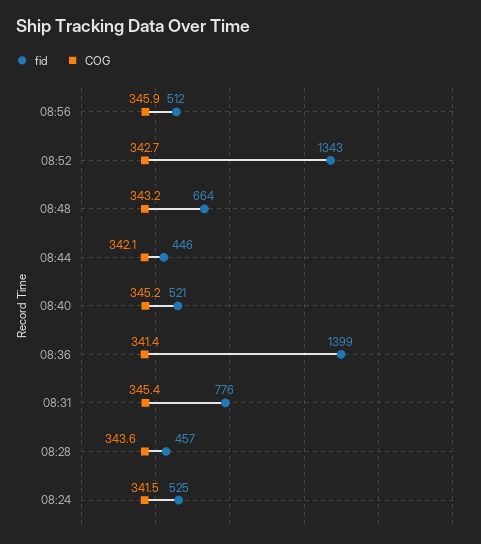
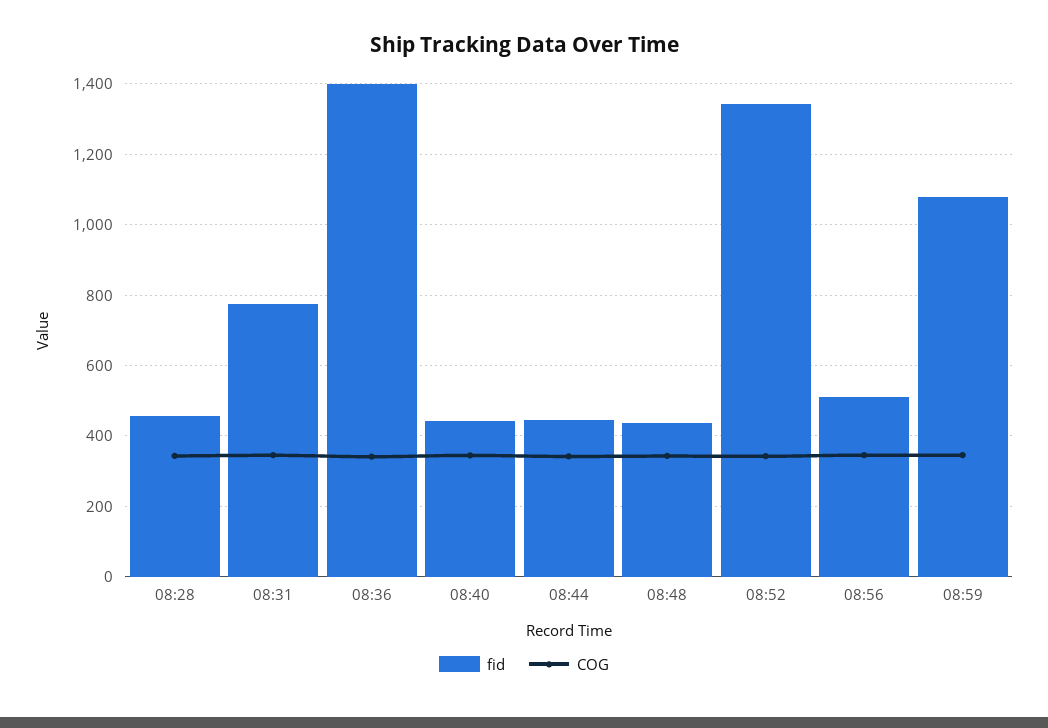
fid, 08:48: 664 -> 440
fid, 08:40: 521 -> 440
fid, 08:24: 525 -> none
COG, 08:24: 341.5 -> none
fid, 08:59: none -> 1080
COG, 08:59: none -> 340

